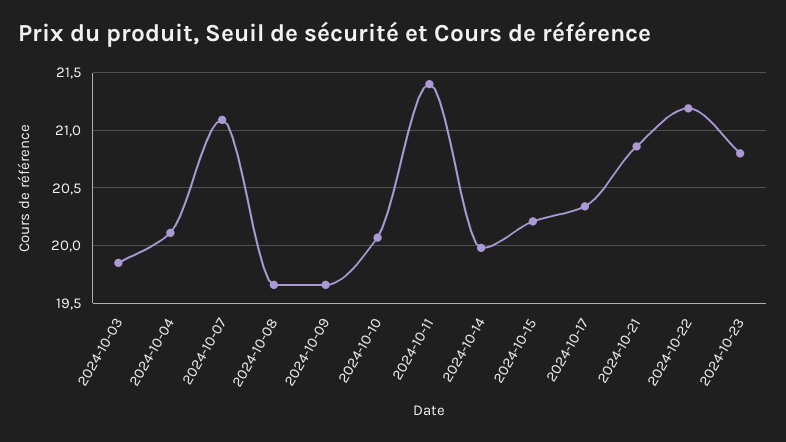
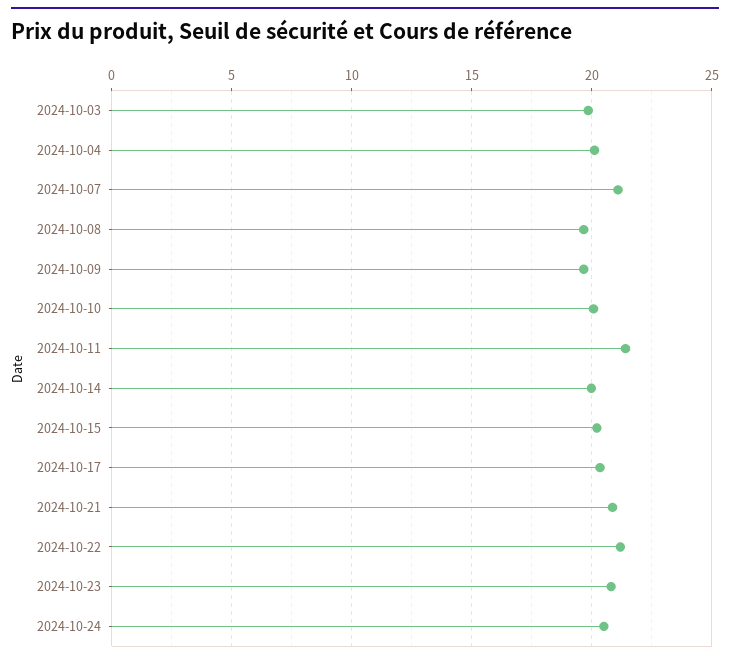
2024-10-24: none -> 20.5

